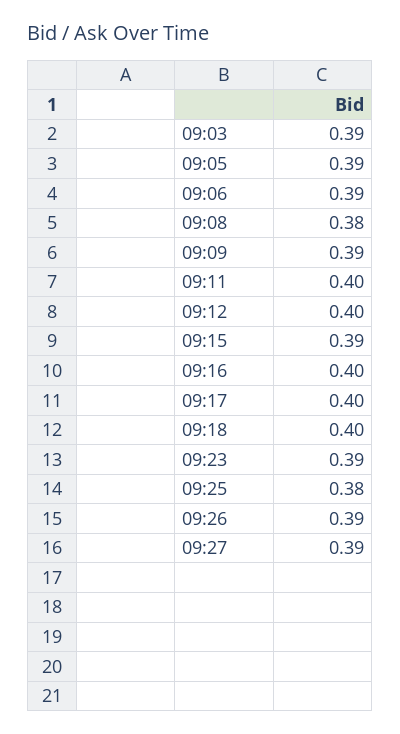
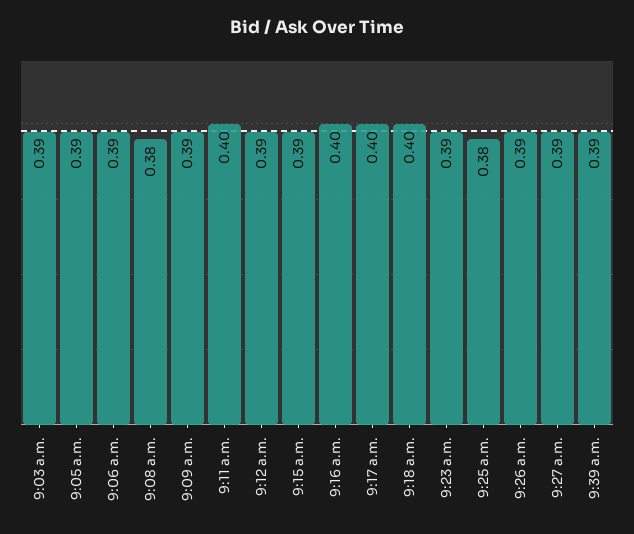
09:12: 0.4 -> 0.39
9:39 a.m.: none -> 0.39

